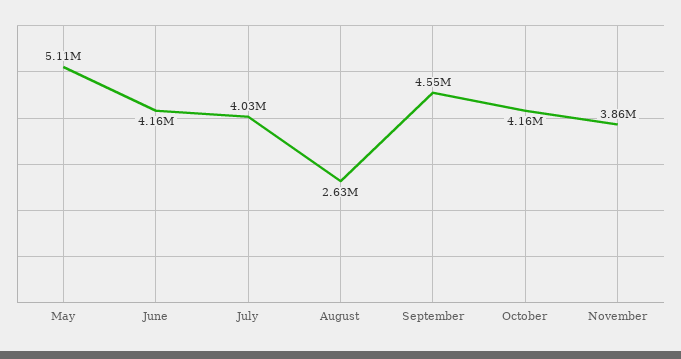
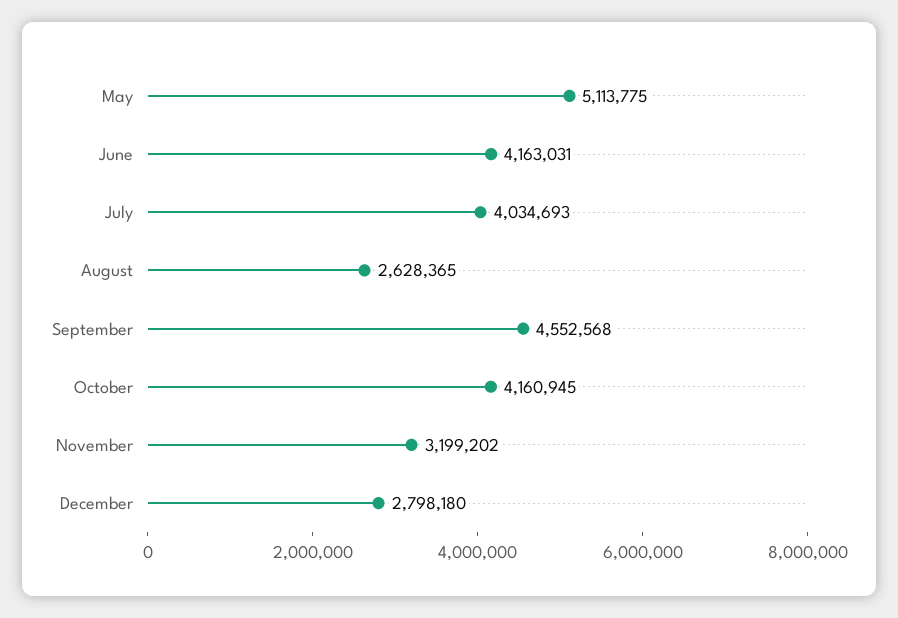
November: 3860000 -> 3199202
December: none -> 2798180

